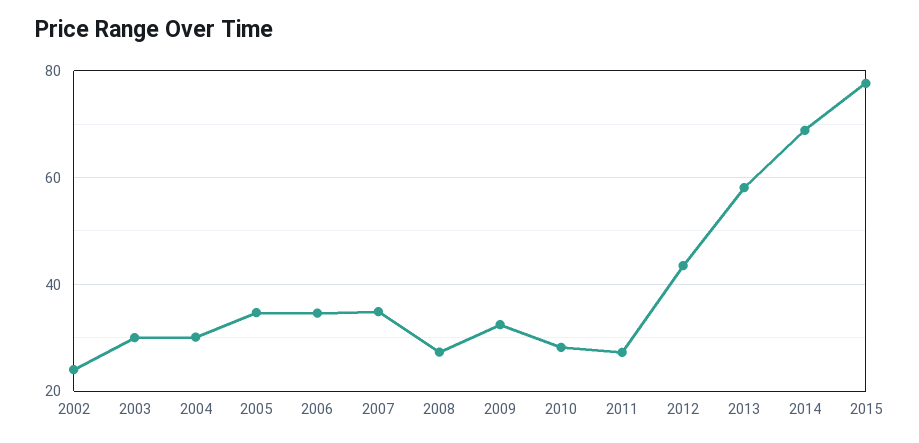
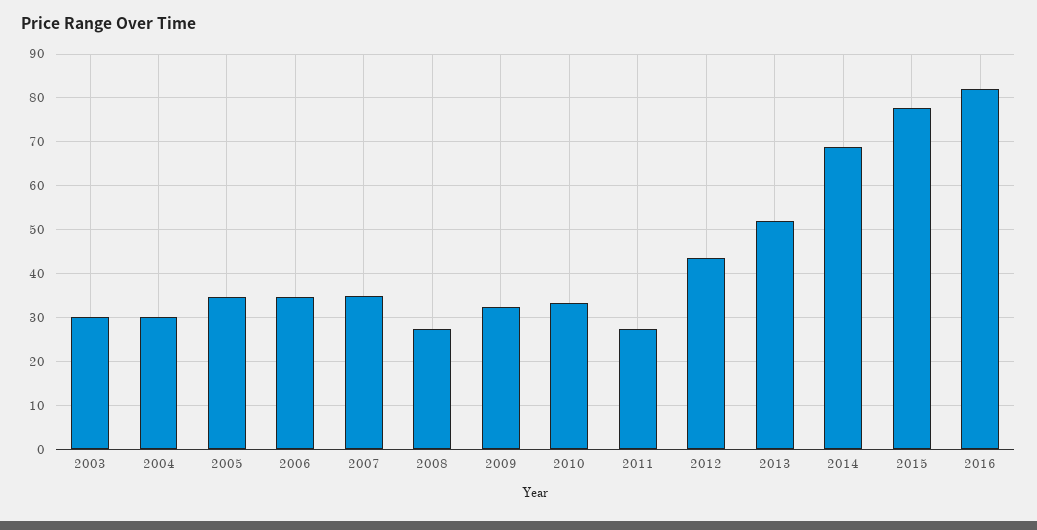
2002: 24 -> none
2010: 28 -> 34
2013: 58 -> 52
2016: none -> 82

